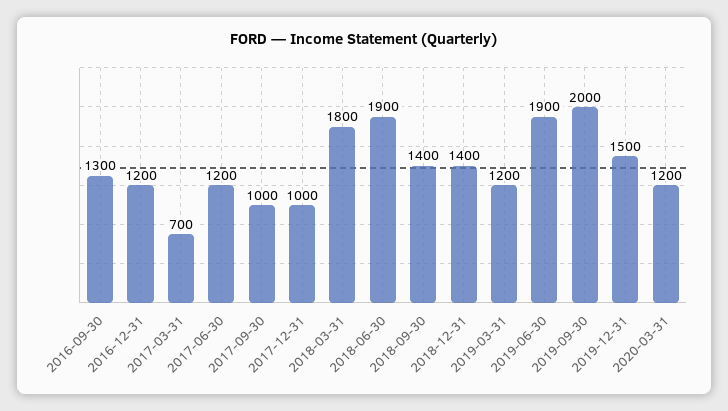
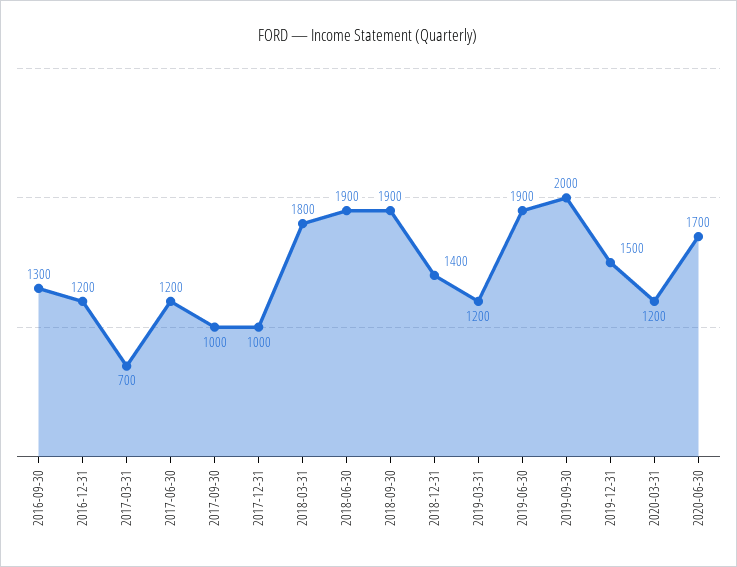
2018-09-30: 1400 -> 1900
2020-06-30: none -> 1700

